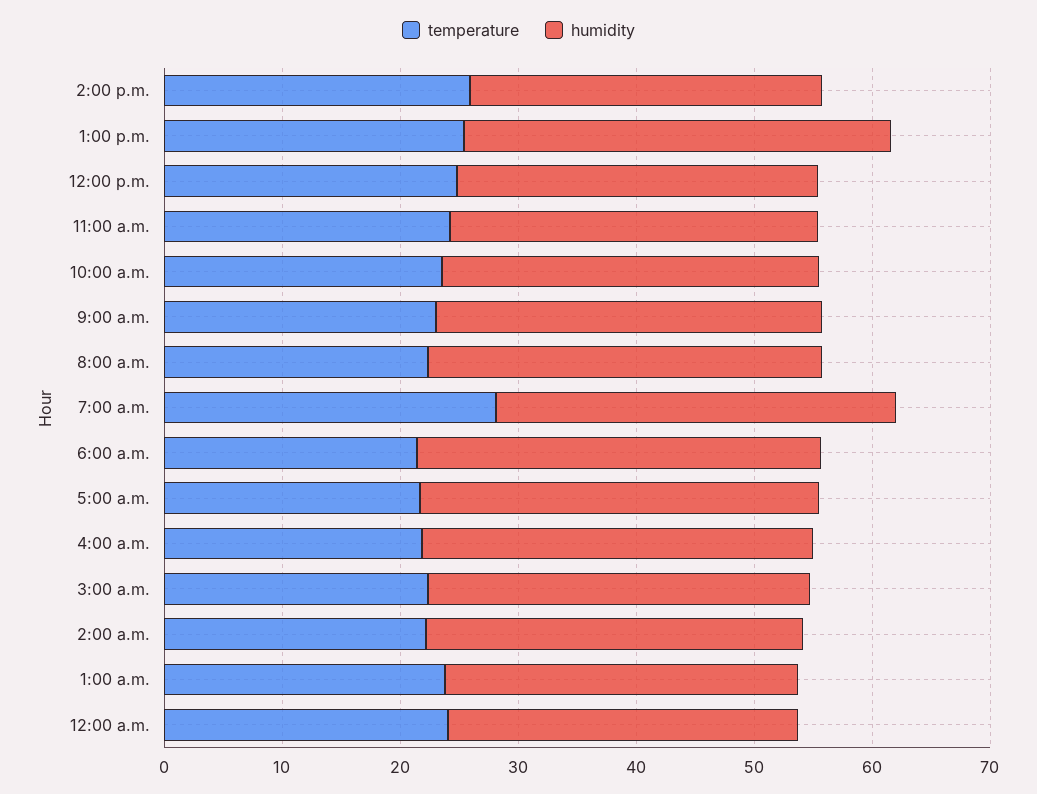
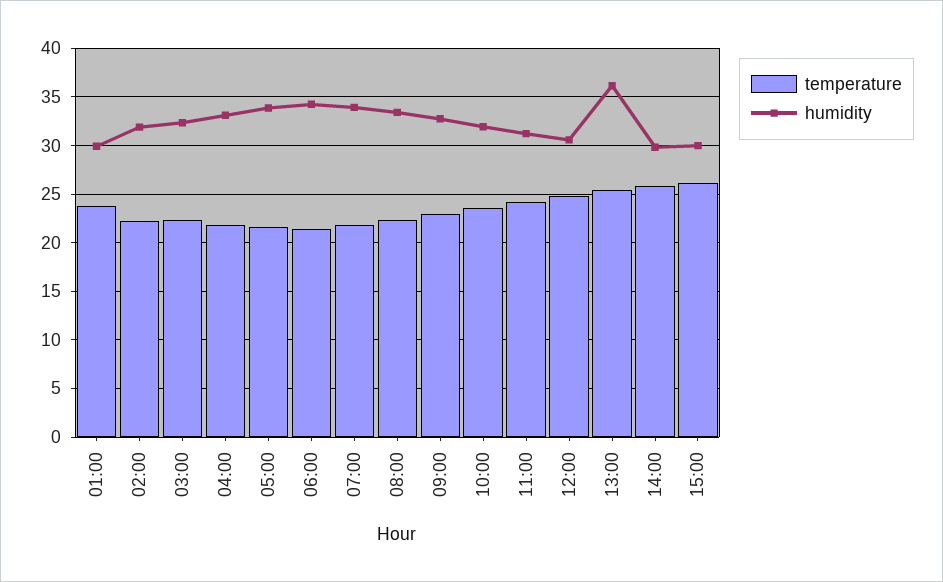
temperature, 7:00 a.m.: 28 -> 22
temperature, 12:00 a.m.: 24 -> none
humidity, 12:00 a.m.: 30 -> none
temperature, 15:00: none -> 26
humidity, 15:00: none -> 30

